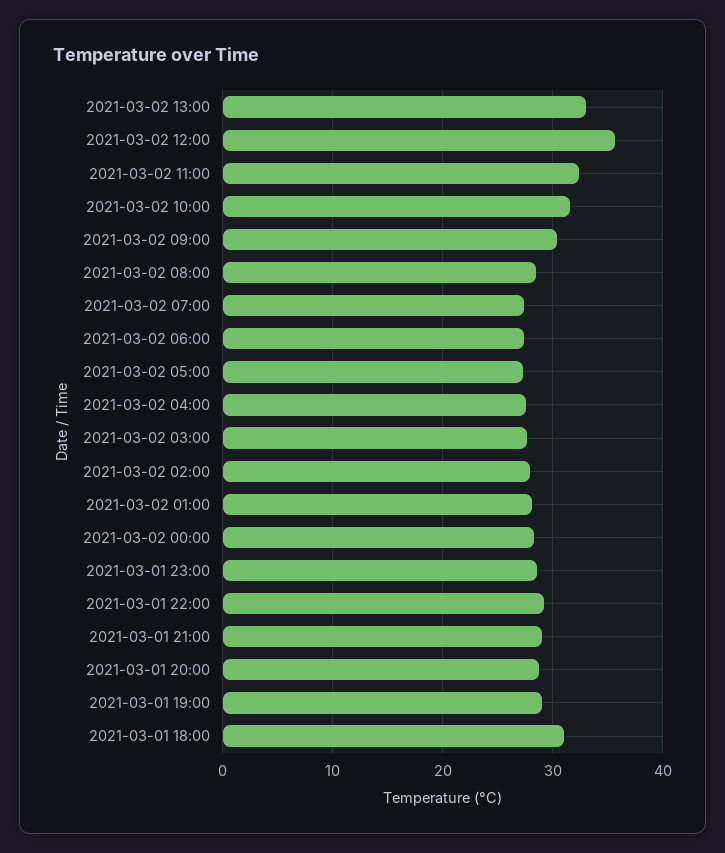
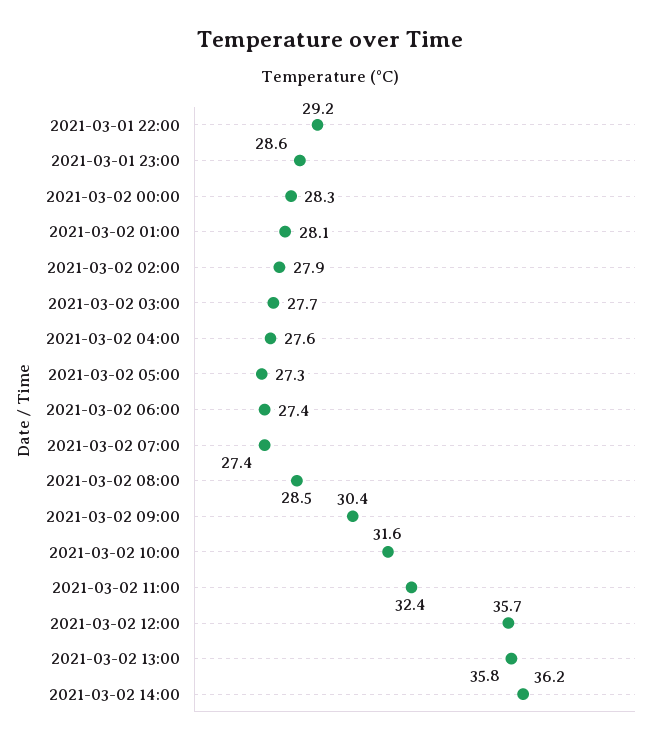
2021-03-02 13:00: 33 -> 35.8
2021-03-01 21:00: 29 -> none
2021-03-01 20:00: 29 -> none
2021-03-01 19:00: 29 -> none
2021-03-01 18:00: 31 -> none
2021-03-02 14:00: none -> 36.2

